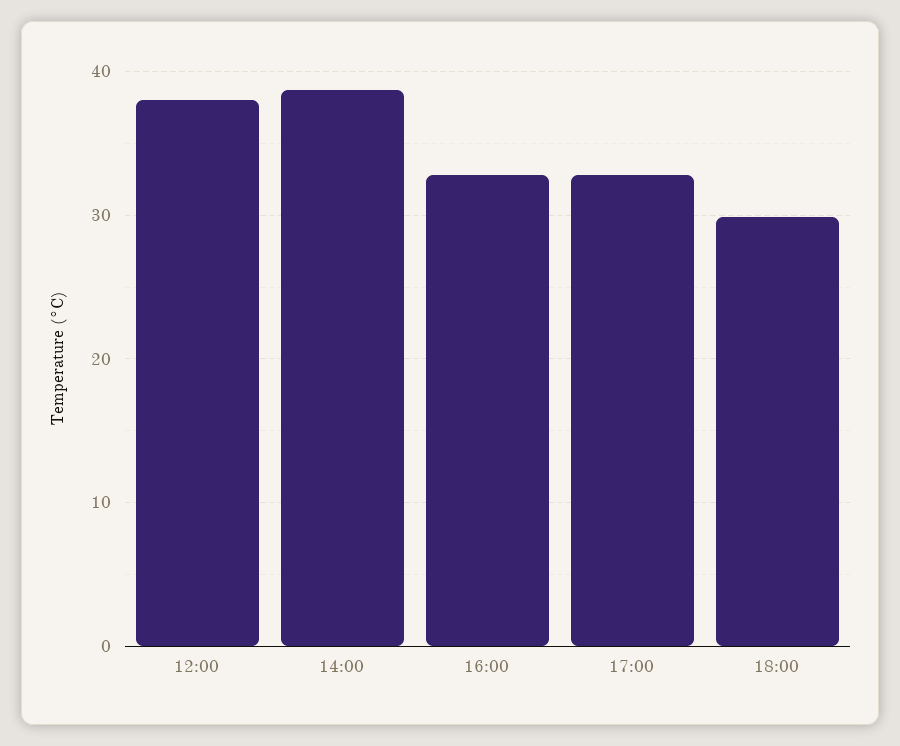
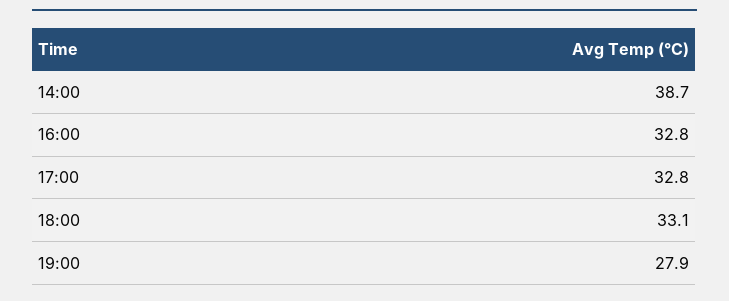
12:00: 38 -> none
18:00: 30 -> 33.1
19:00: none -> 27.9

